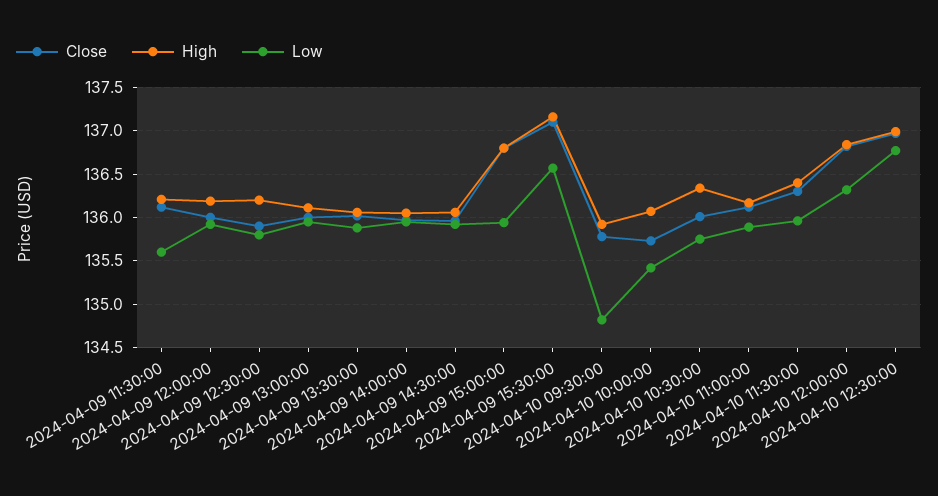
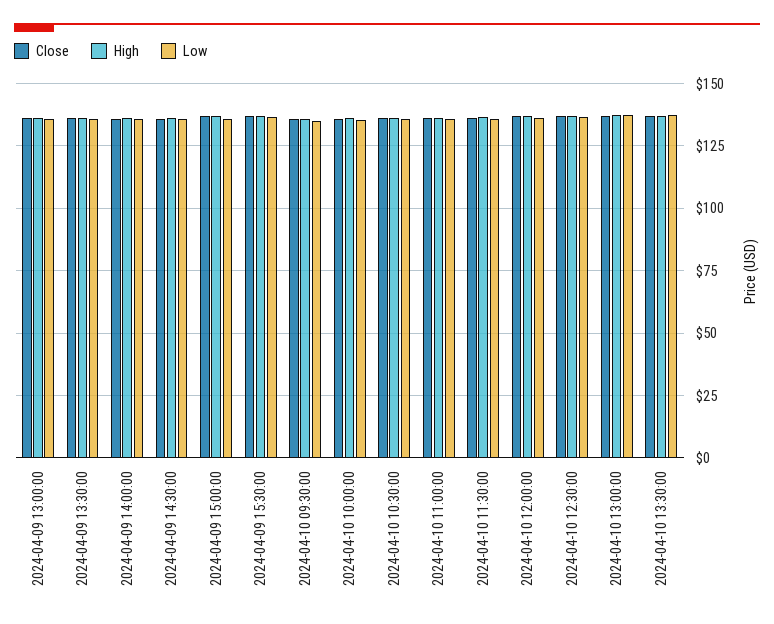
Close, 2024-04-09 11:30:00: 136.1 -> none
High, 2024-04-09 11:30:00: 136.2 -> none
Low, 2024-04-09 11:30:00: 135.6 -> none
Close, 2024-04-09 12:00:00: 136 -> none
High, 2024-04-09 12:00:00: 136.2 -> none
Low, 2024-04-09 12:00:00: 135.9 -> none
Close, 2024-04-09 12:30:00: 135.9 -> none
High, 2024-04-09 12:30:00: 136.2 -> none
Low, 2024-04-09 12:30:00: 135.8 -> none
Close, 2024-04-10 13:00:00: none -> 137.5
High, 2024-04-10 13:00:00: none -> 137.5
Low, 2024-04-10 13:00:00: none -> 137.5
Close, 2024-04-10 13:30:00: none -> 137.5
High, 2024-04-10 13:30:00: none -> 137.5
Low, 2024-04-10 13:30:00: none -> 137.5

